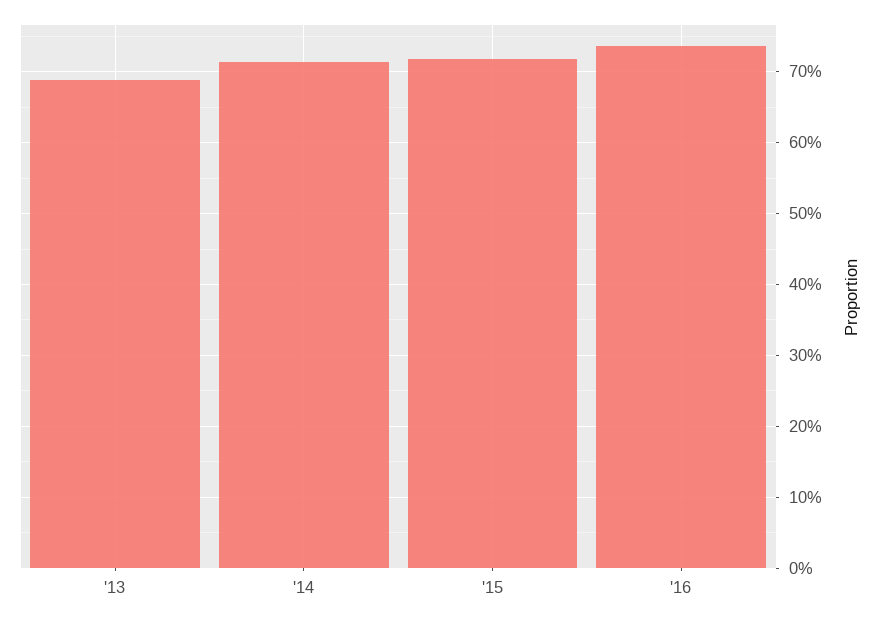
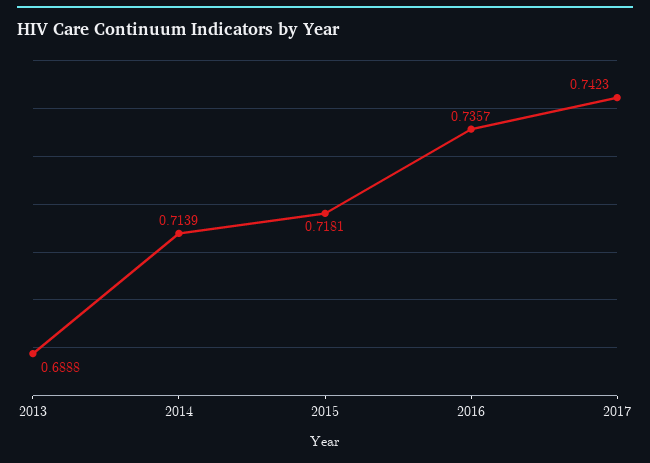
2017: none -> 0.7423

